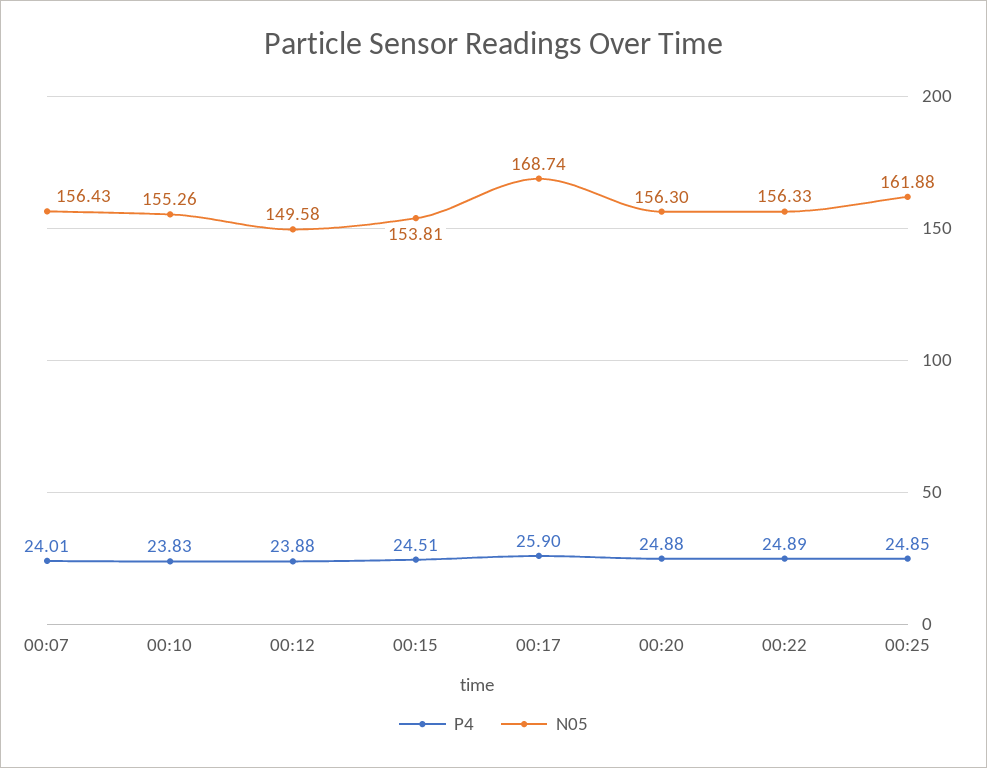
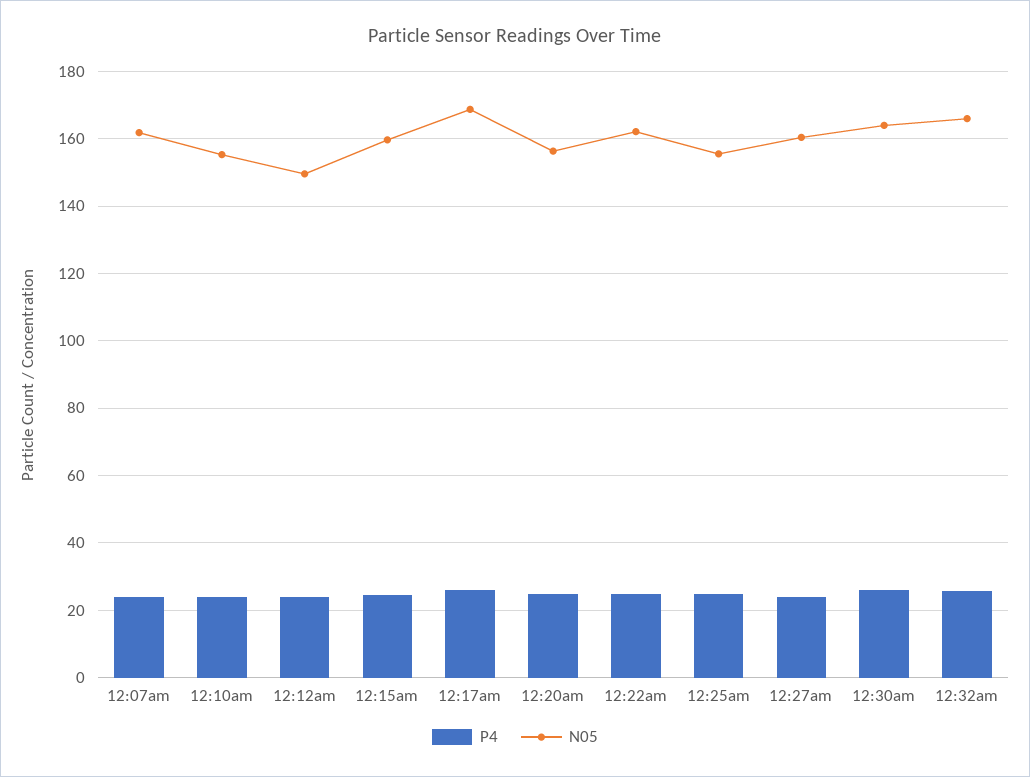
N05, 00:07: 156.43 -> 162
N05, 00:15: 153.81 -> 160
N05, 00:22: 156.33 -> 162
N05, 00:25: 161.88 -> 156
P4, 12:27am: none -> 24
N05, 12:27am: none -> 160
P4, 12:30am: none -> 26
N05, 12:30am: none -> 164
P4, 12:32am: none -> 26
N05, 12:32am: none -> 166

